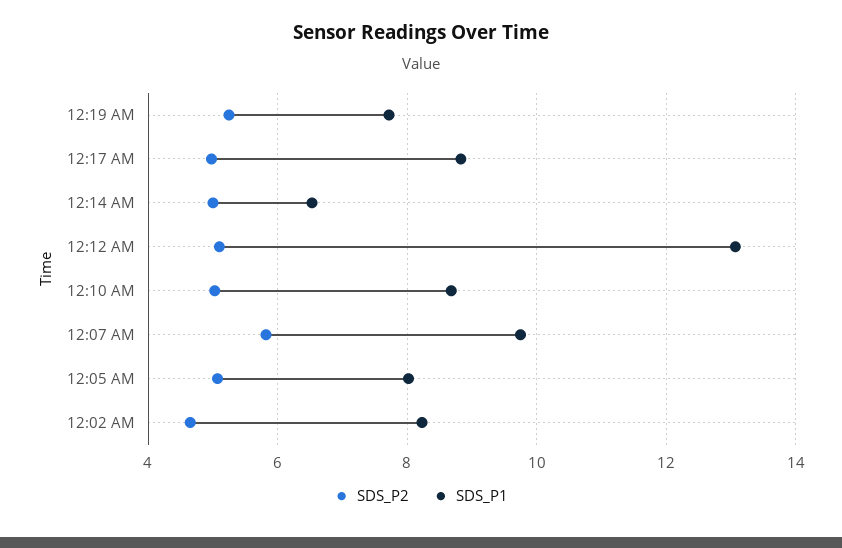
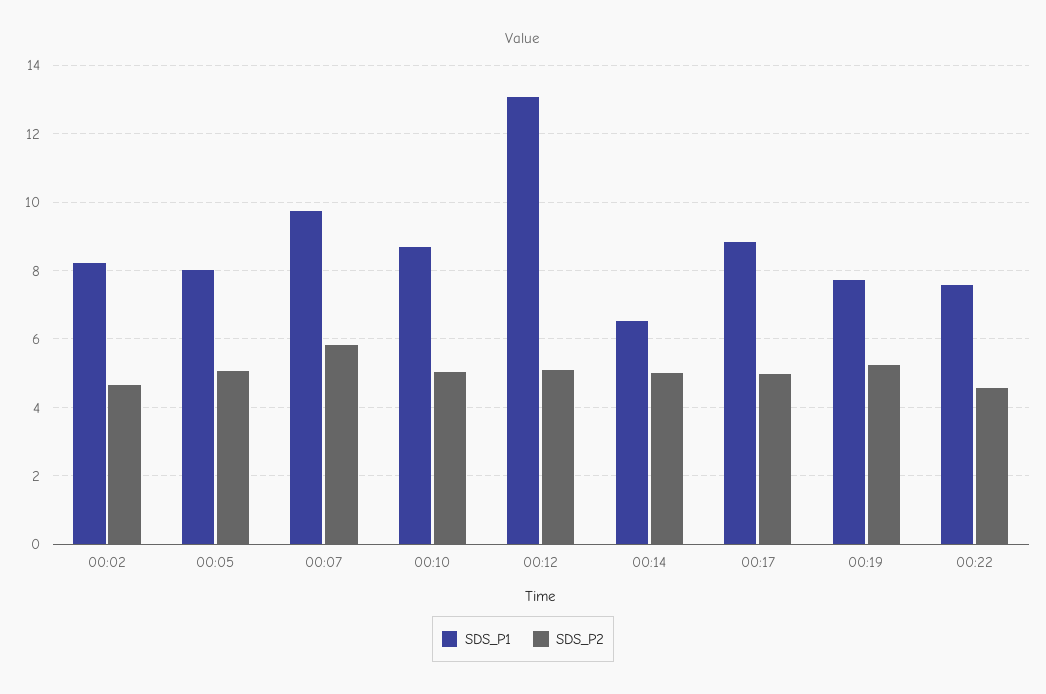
SDS_P1, 00:22: none -> 7.6
SDS_P2, 00:22: none -> 4.6

